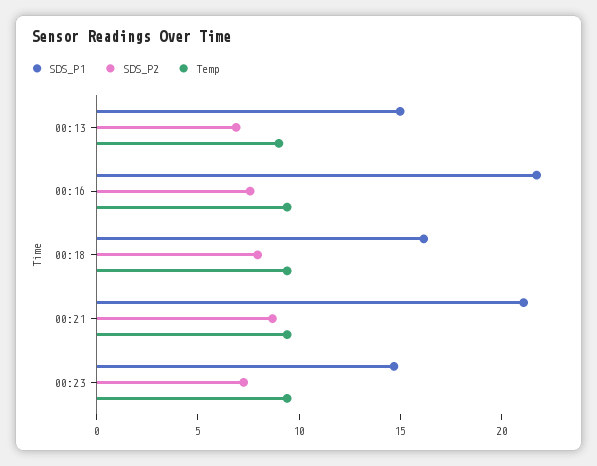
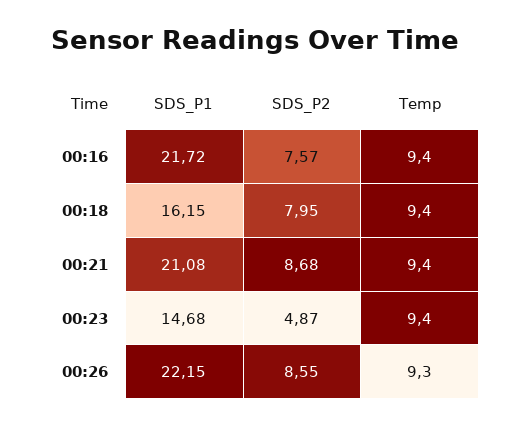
SDS_P1, 00:13: 15 -> none
SDS_P2, 00:13: 7 -> none
Temp, 00:13: 9 -> none
SDS_P2, 00:23: 7 -> 4.87
SDS_P1, 00:26: none -> 22.15
SDS_P2, 00:26: none -> 8.55
Temp, 00:26: none -> 9.3

